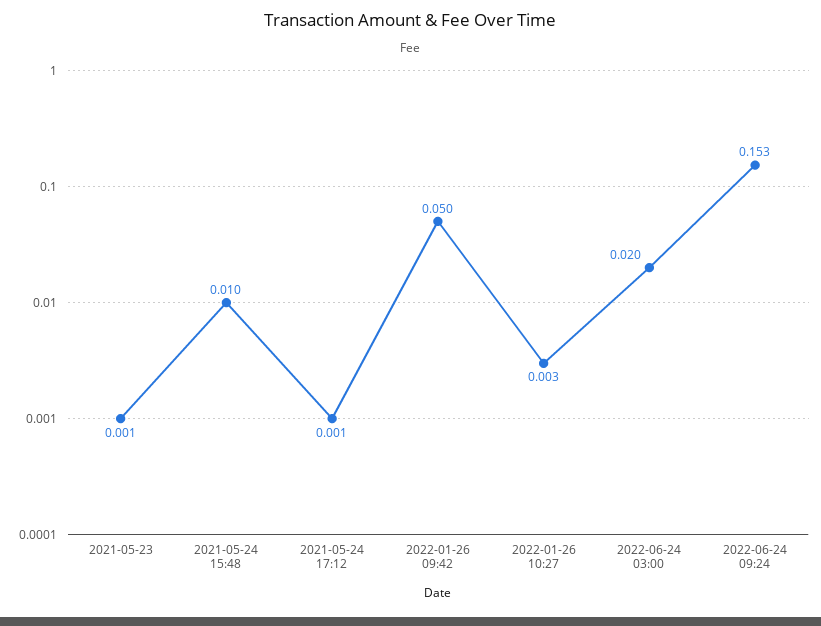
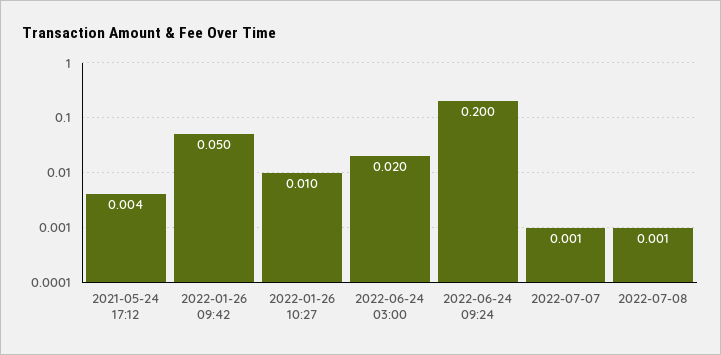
2021-05-23: 0.001 -> none
2021-05-24 15:48: 0.01 -> none
2021-05-24 17:12: 0.001 -> 0.004
2022-01-26 10:27: 0.003 -> 0.01
2022-06-24 09:24: 0.153 -> 0.2
2022-07-07: none -> 0.001
2022-07-08: none -> 0.001

